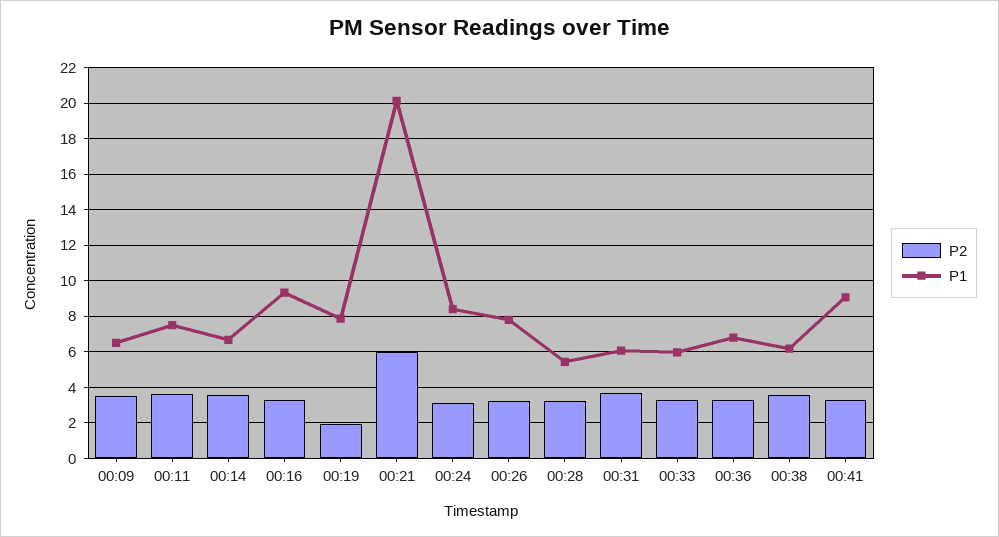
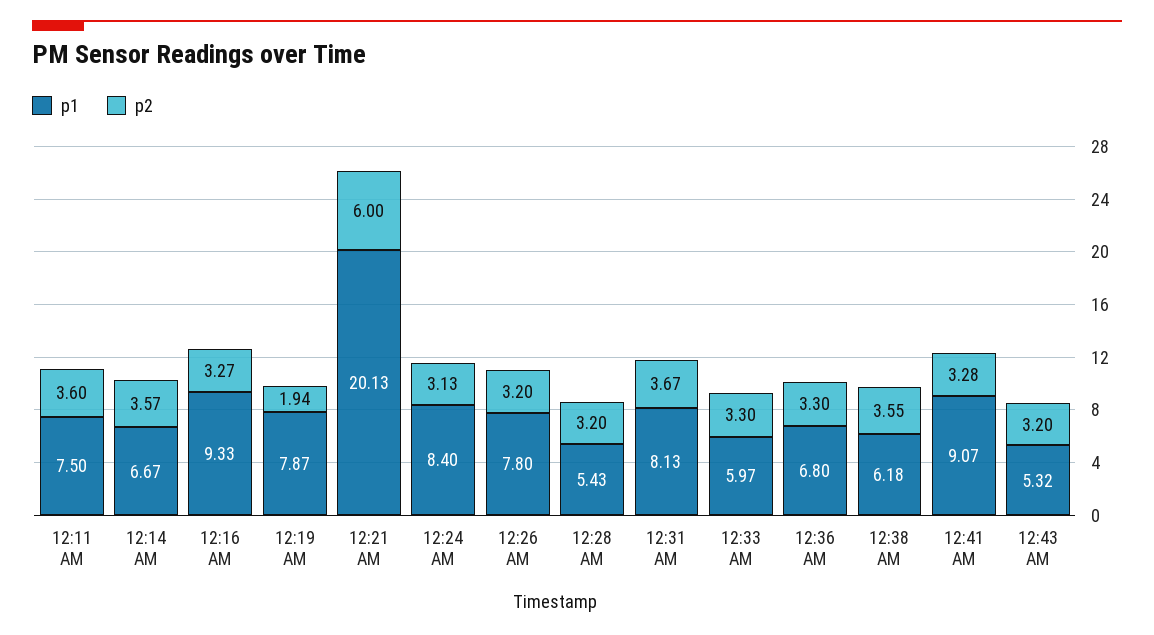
P2, 00:09: 3.5 -> none
P1, 00:09: 6.5 -> none
P1, 00:31: 6 -> 8.13
P1, 12:43 AM: none -> 5.32
P2, 12:43 AM: none -> 3.2

